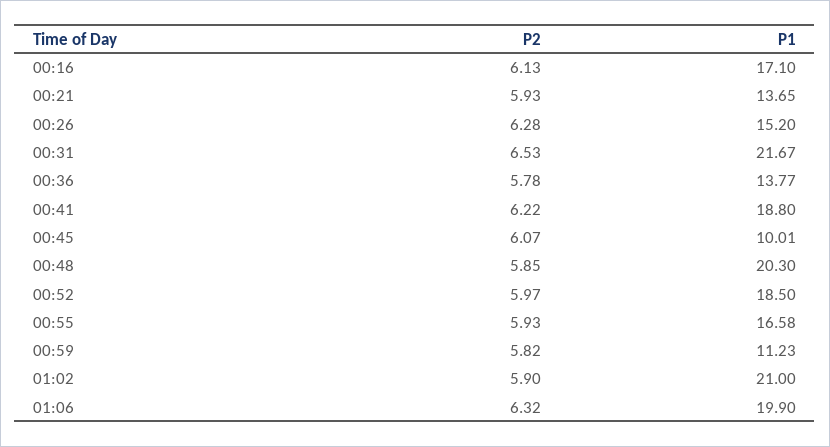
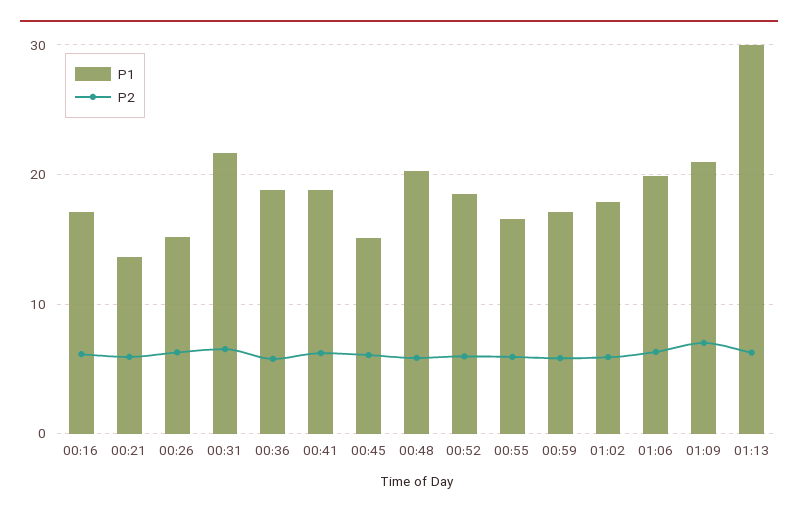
P1, 00:36: 13.77 -> 19
P1, 00:45: 10.01 -> 15
P1, 00:59: 11.23 -> 17
P1, 01:02: 21 -> 18
P1, 01:09: none -> 21
P2, 01:09: none -> 7
P1, 01:13: none -> 30
P2, 01:13: none -> 6

